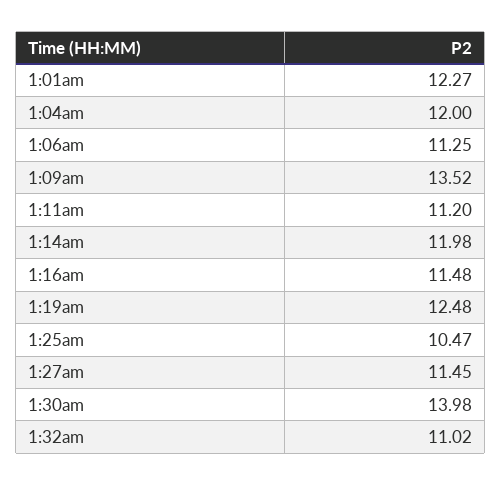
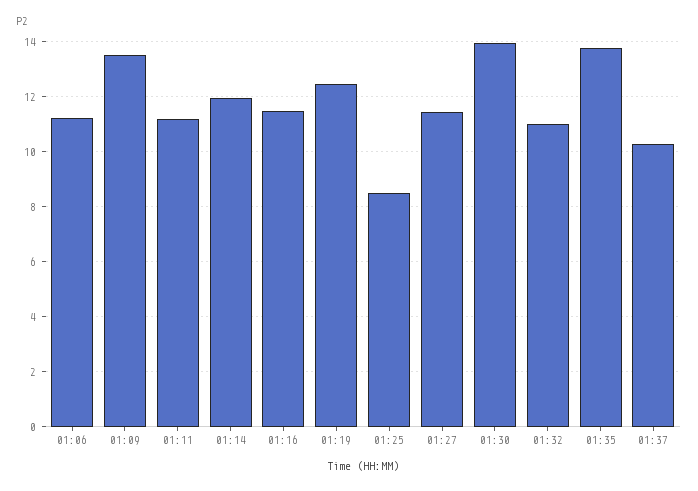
1:01am: 12.27 -> none
1:04am: 12 -> none
1:25am: 10.47 -> 8.5
01:35: none -> 13.75
01:37: none -> 10.25

